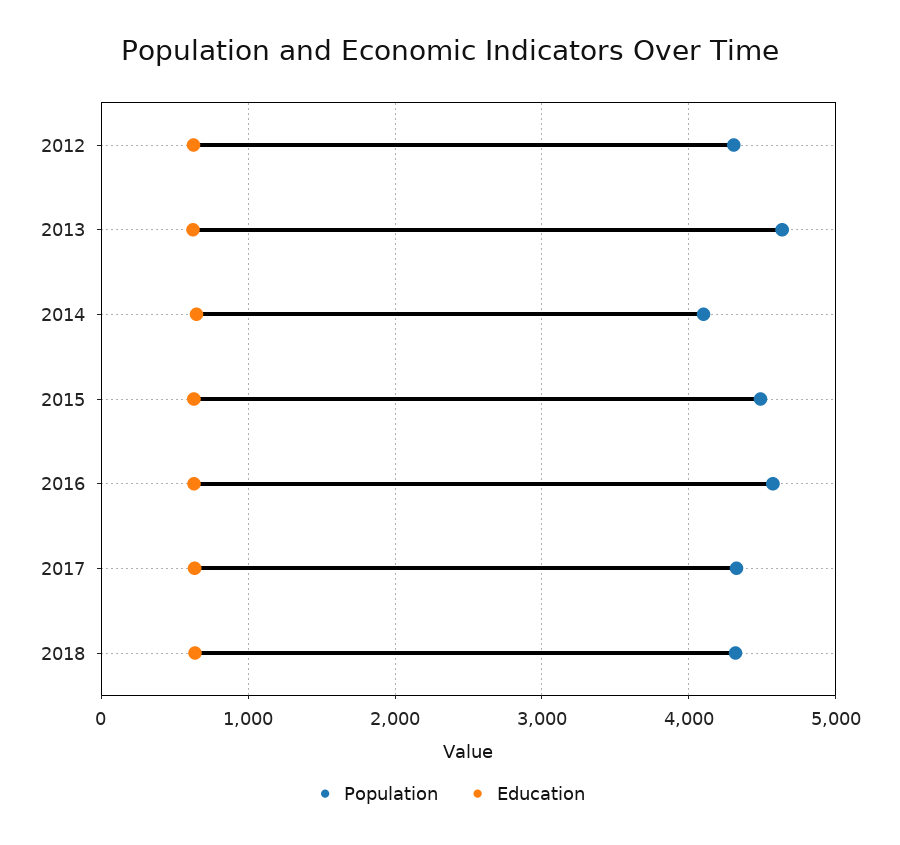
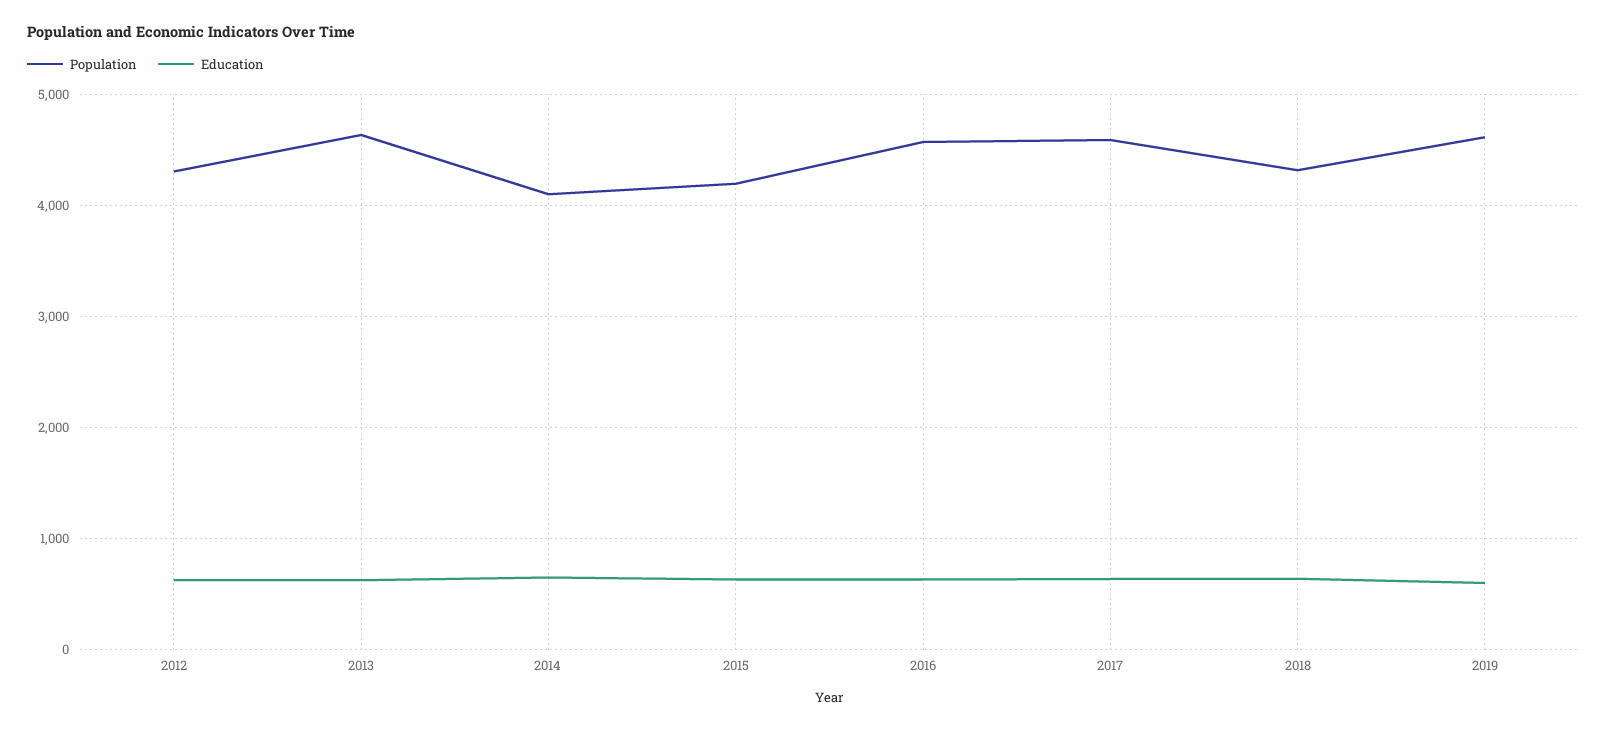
Population, 2015: 4500 -> 4200
Population, 2017: 4300 -> 4600
Population, 2019: none -> 4600
Education, 2019: none -> 600

